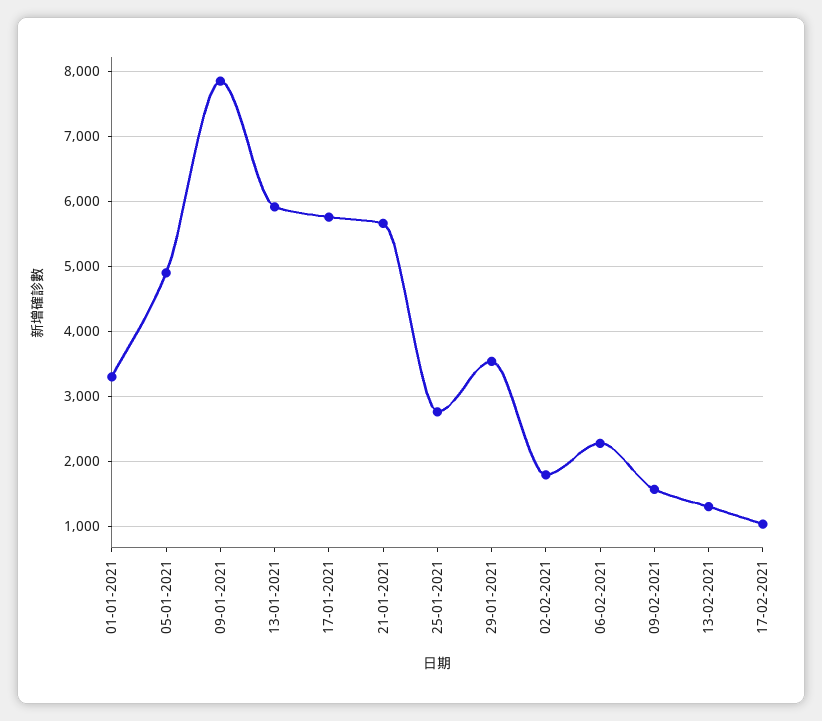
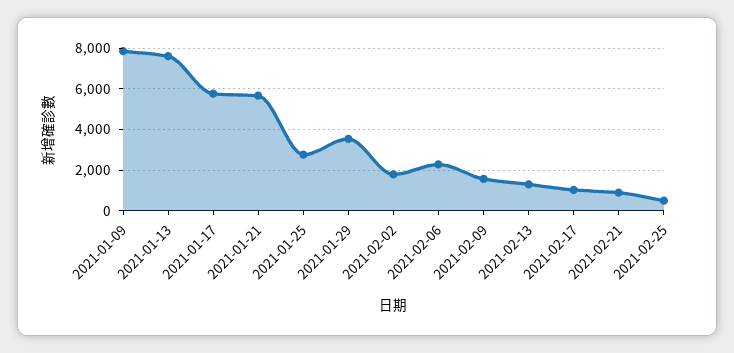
01-01-2021: 3300 -> none
05-01-2021: 4900 -> none
13-01-2021: 5900 -> 7500
2021-02-21: none -> 1000
2021-02-25: none -> 500

